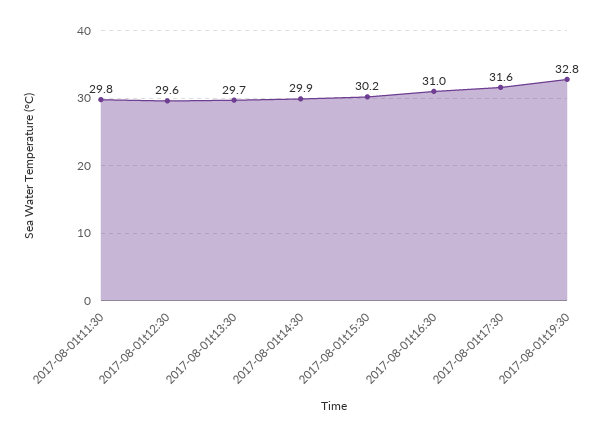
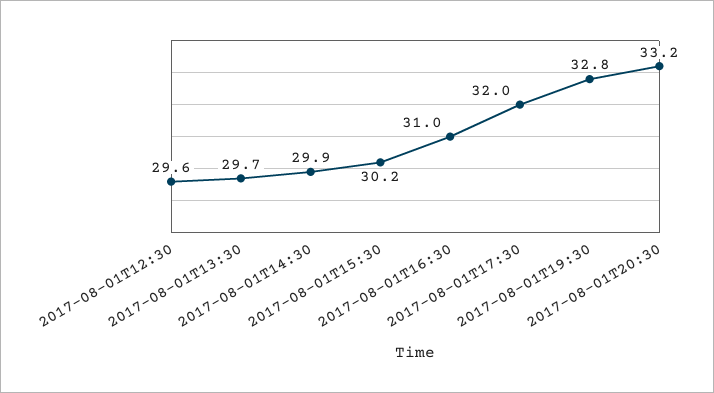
2017-08-01t11:30: 29.8 -> none
2017-08-01t17:30: 31.6 -> 32
2017-08-01T20:30: none -> 33.2

